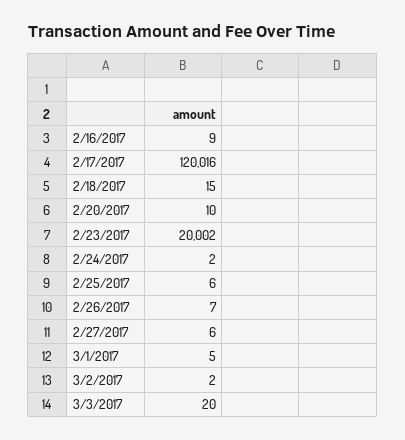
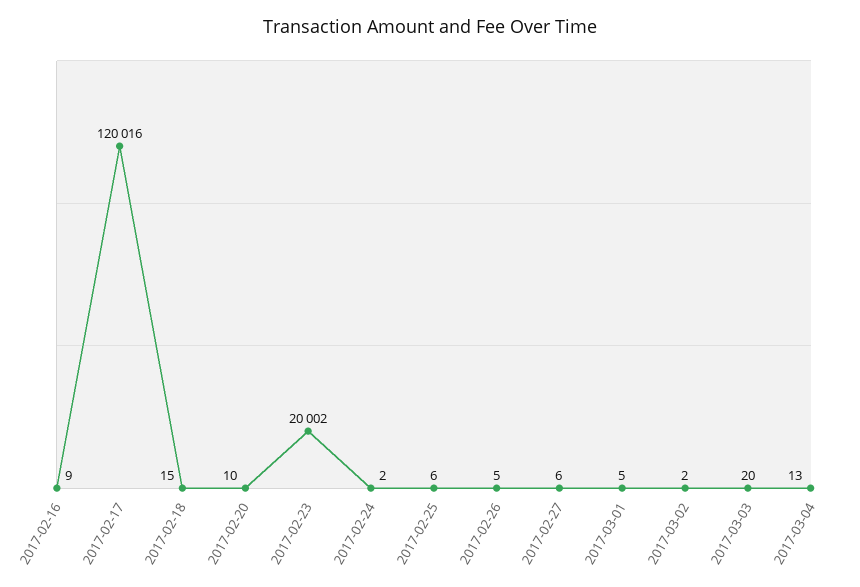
2/26/2017: 7 -> 5
2017-03-04: none -> 13

